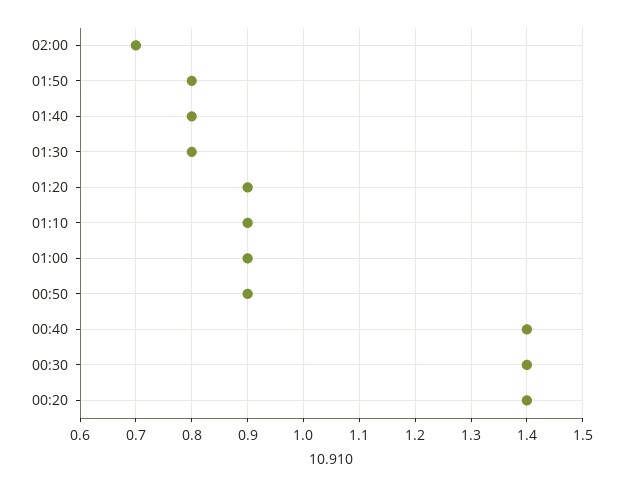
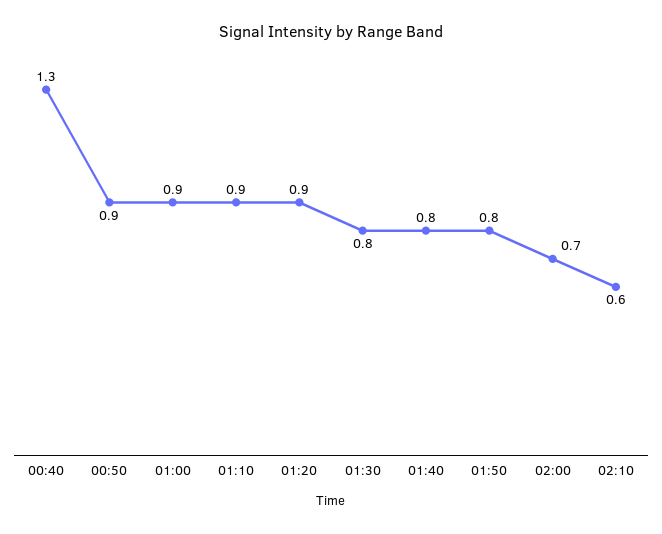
00:40: 1.4 -> 1.3
00:30: 1.4 -> none
00:20: 1.4 -> none
02:10: none -> 0.6

